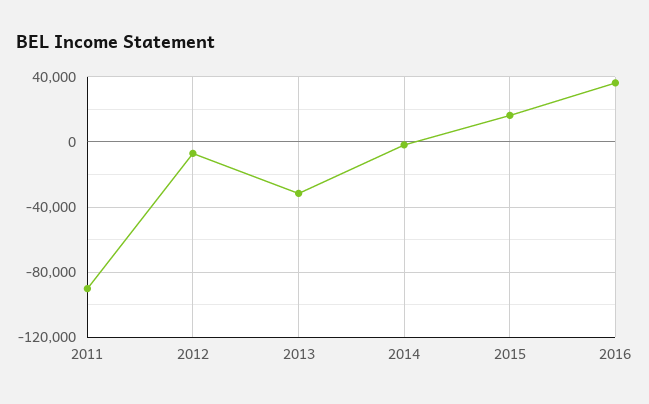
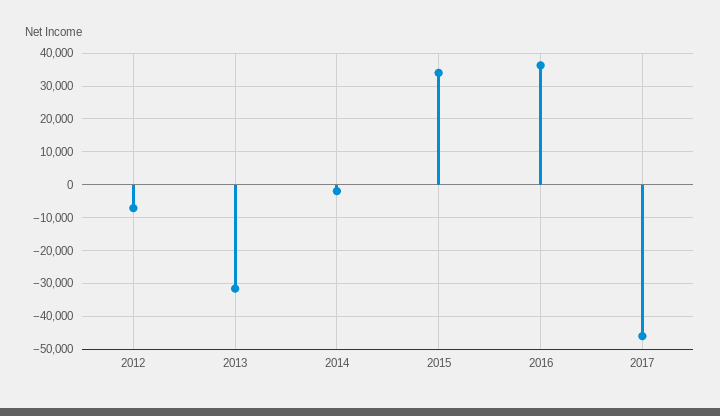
2011: -90000 -> none
2015: 15000 -> 34000
2017: none -> -46000

